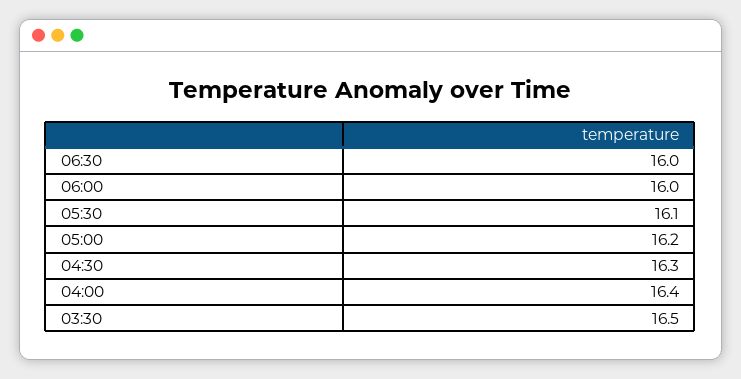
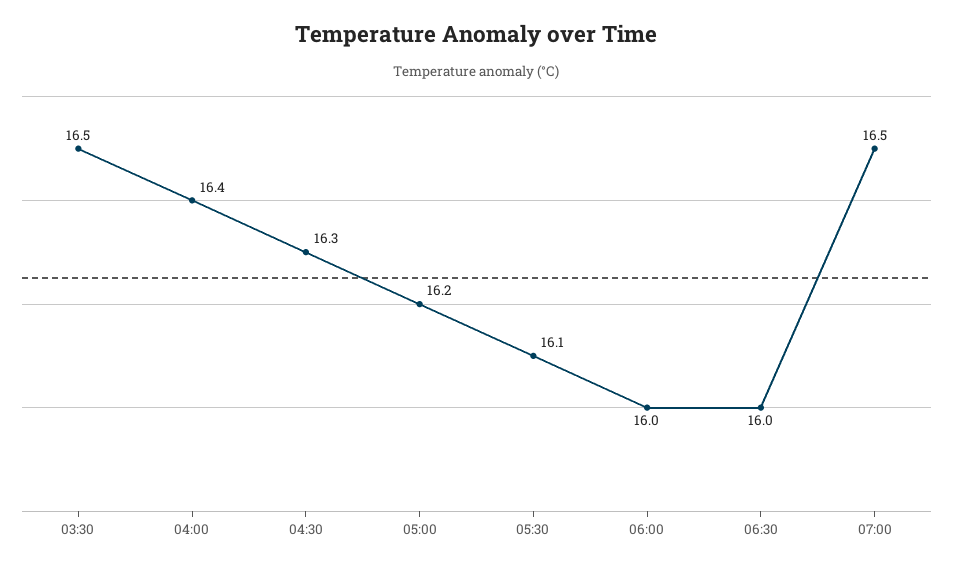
07:00: none -> 16.5

